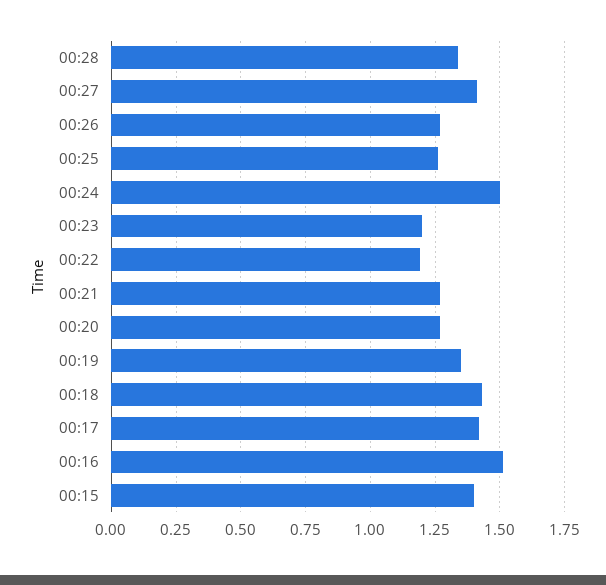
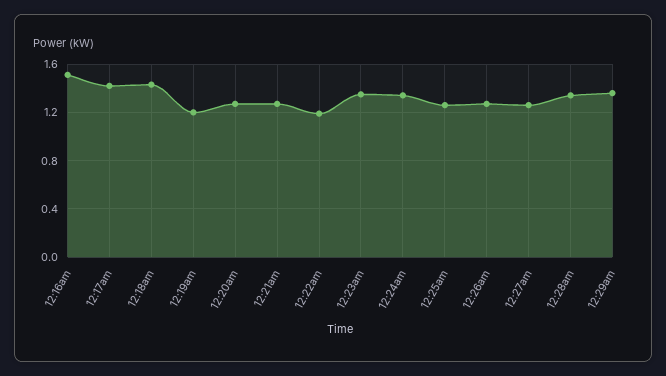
00:27: 1.4 -> 1.25
00:24: 1.5 -> 1.35
00:23: 1.2 -> 1.35
00:19: 1.35 -> 1.2
00:15: 1.4 -> none
12:29am: none -> 1.35

